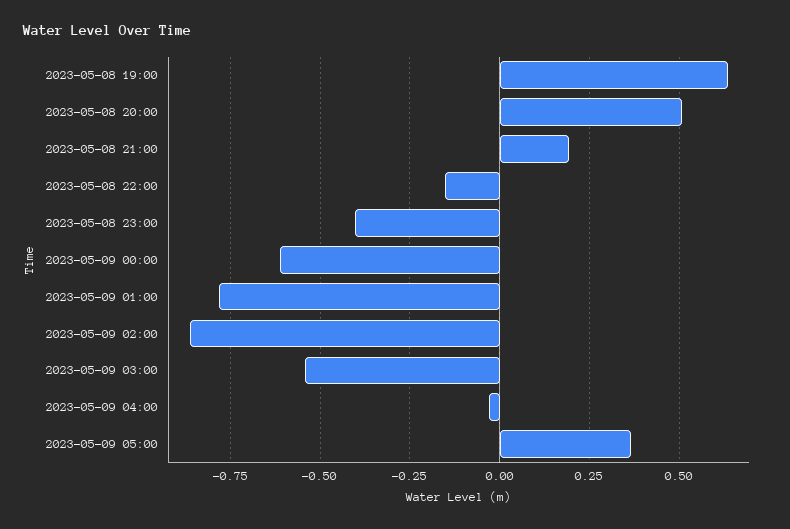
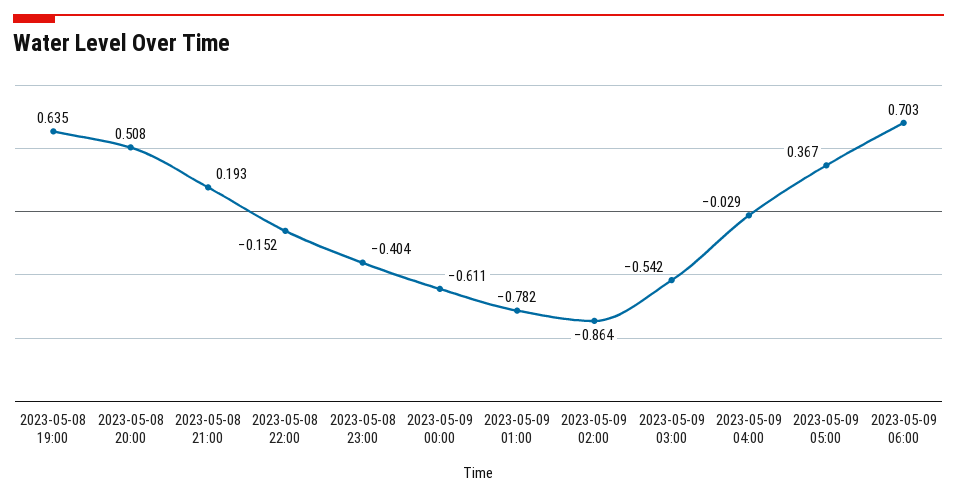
2023-05-09 06:00: none -> 0.703

